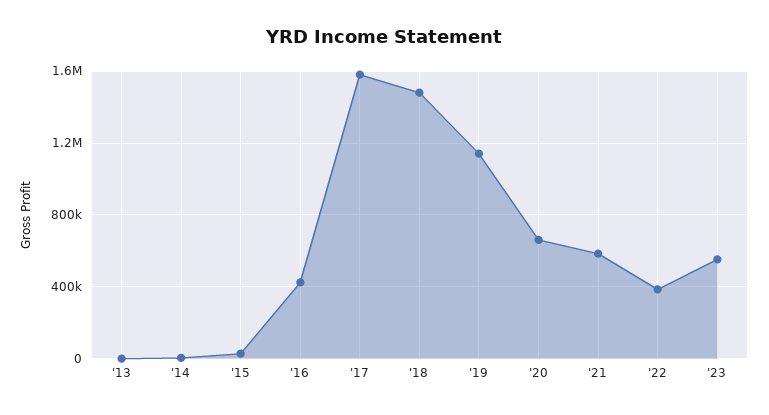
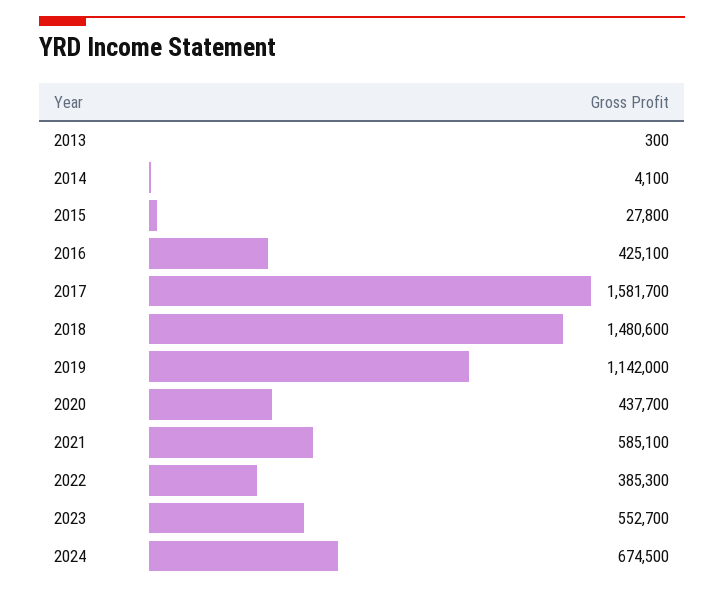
'20: 650000 -> 437700
2024: none -> 674500

